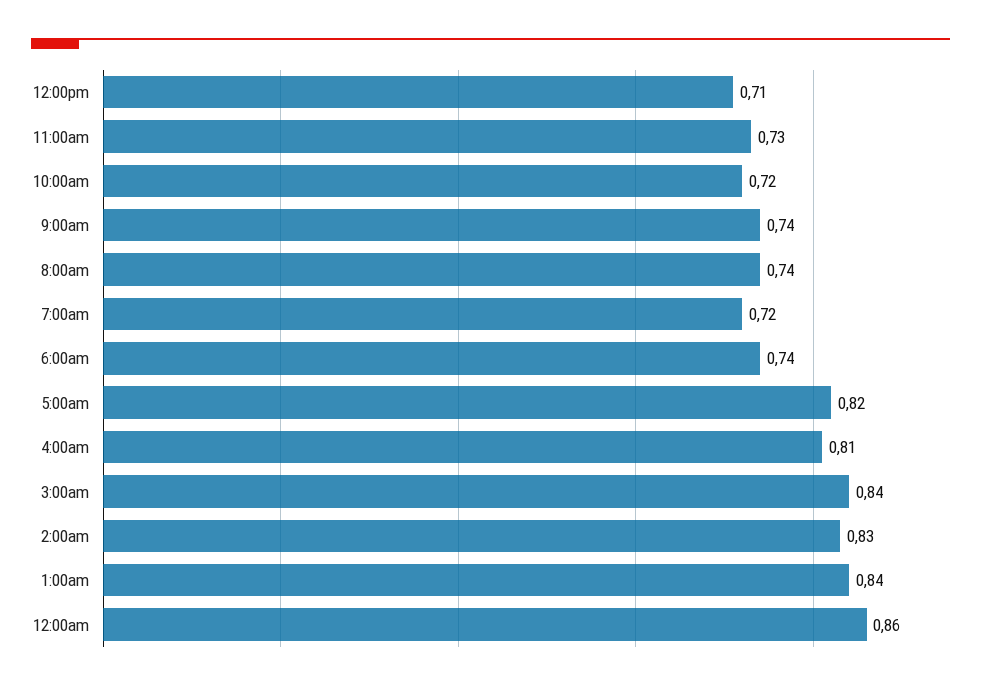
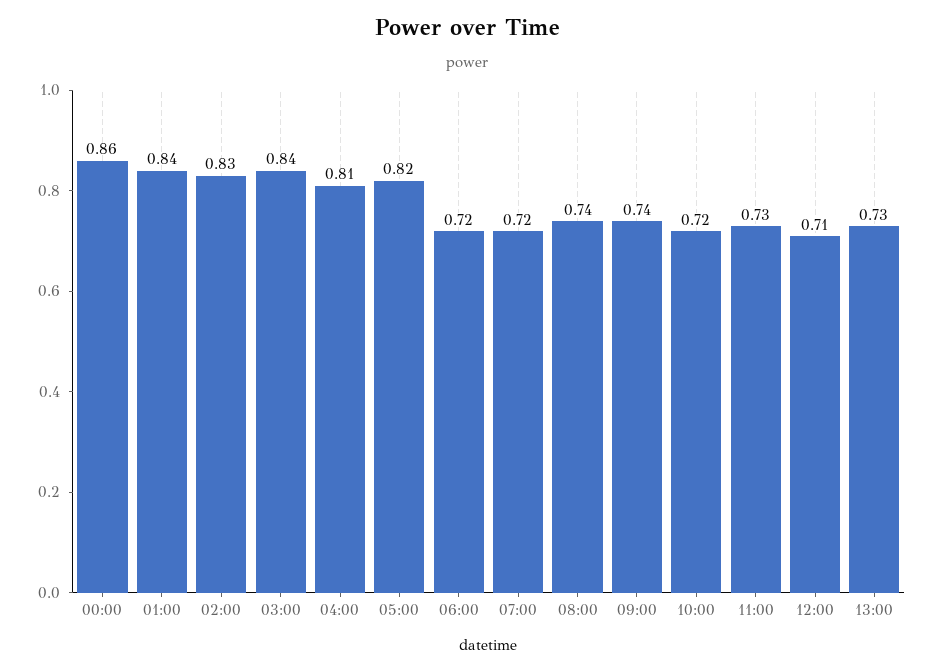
6:00am: 0.74 -> 0.72
13:00: none -> 0.73

